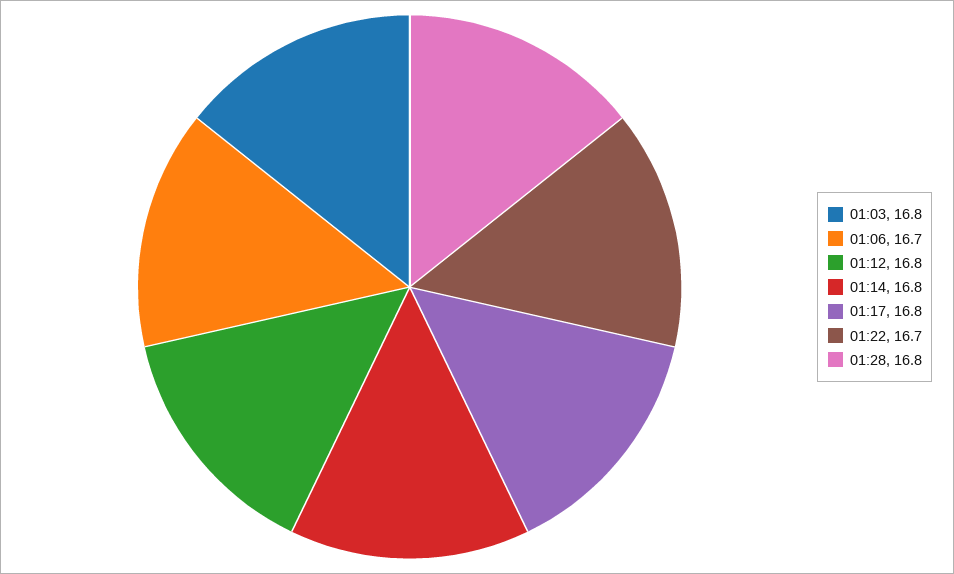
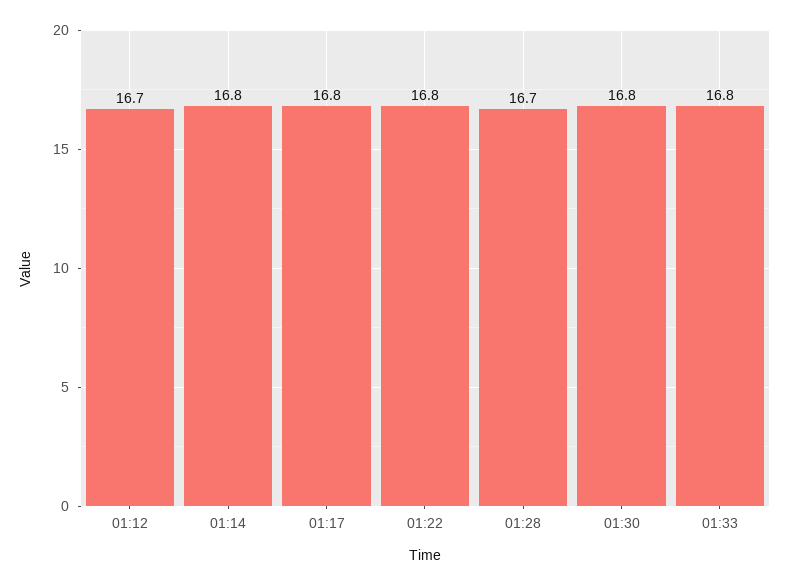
01:03: 16.8 -> none
01:06: 16.7 -> none
01:12: 16.8 -> 16.7
01:22: 16.7 -> 16.8
01:28: 16.8 -> 16.7
01:30: none -> 16.8
01:33: none -> 16.8

